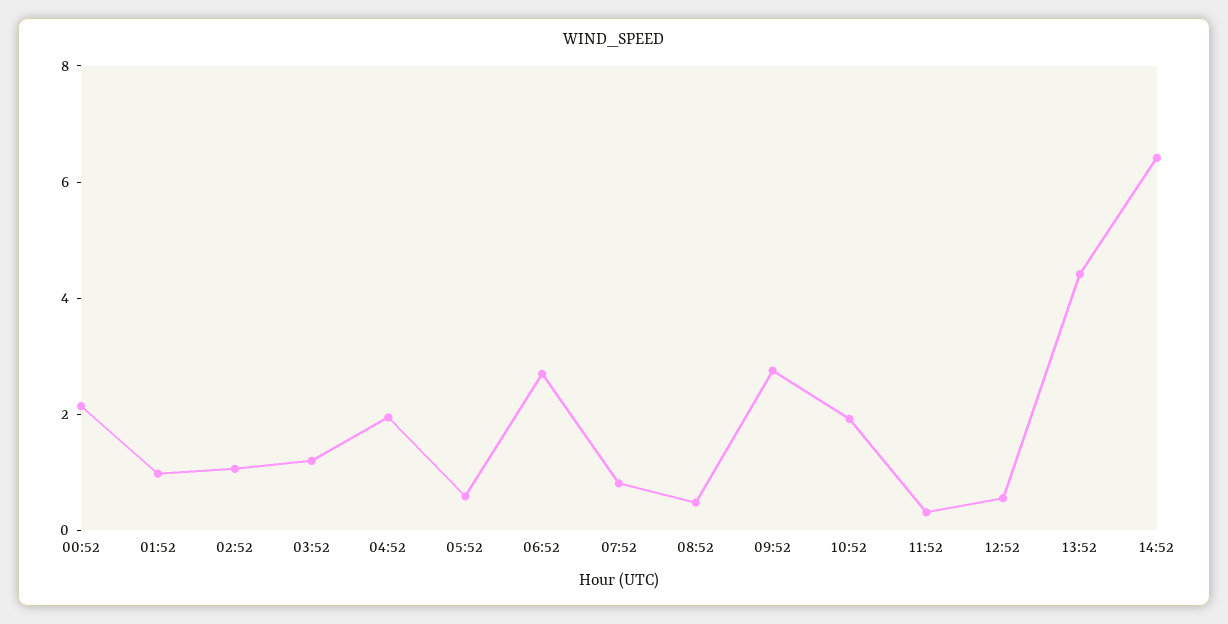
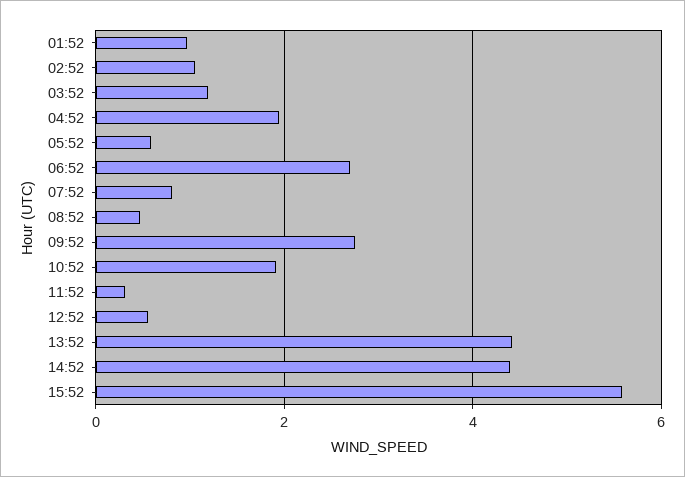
00:52: 2 -> none
14:52: 6.5 -> 4.4
15:52: none -> 5.6

